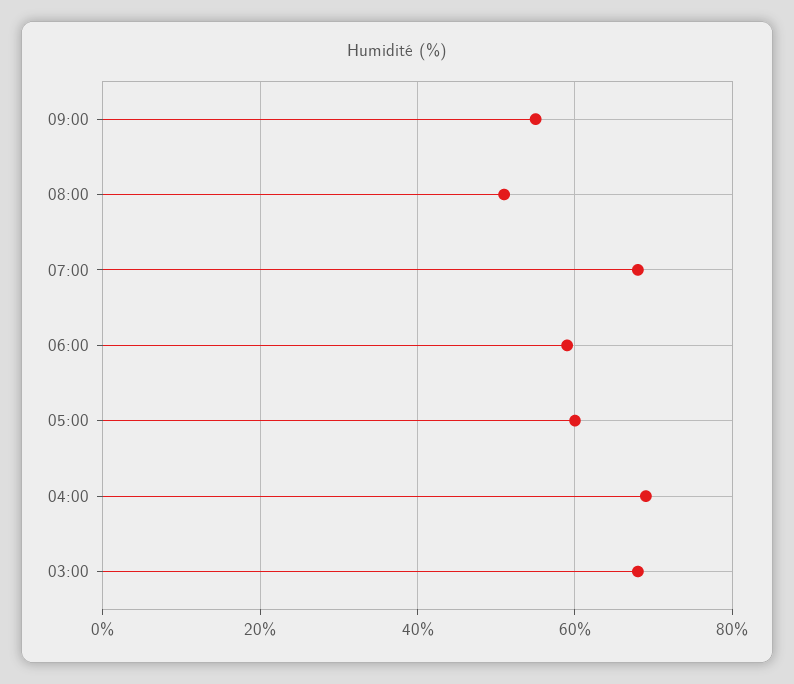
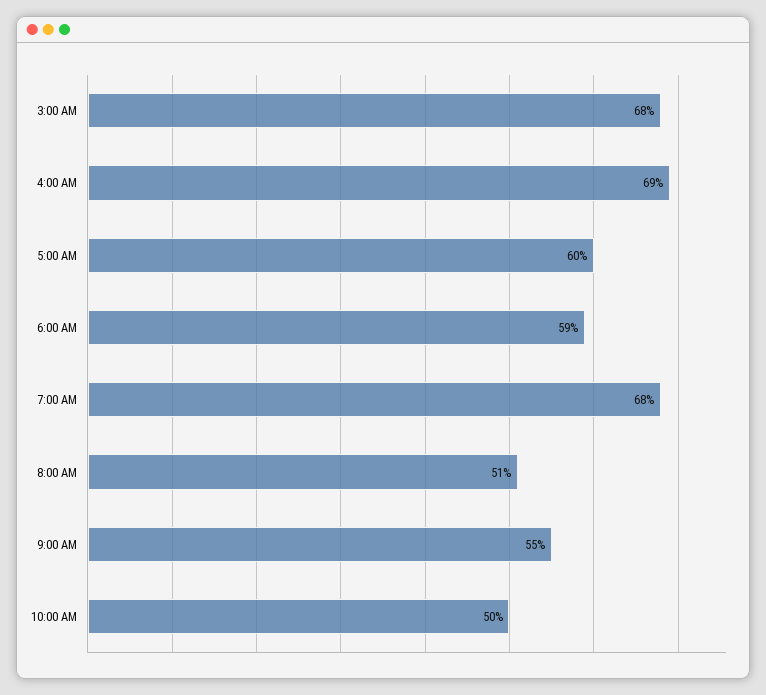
10:00 AM: none -> 50

